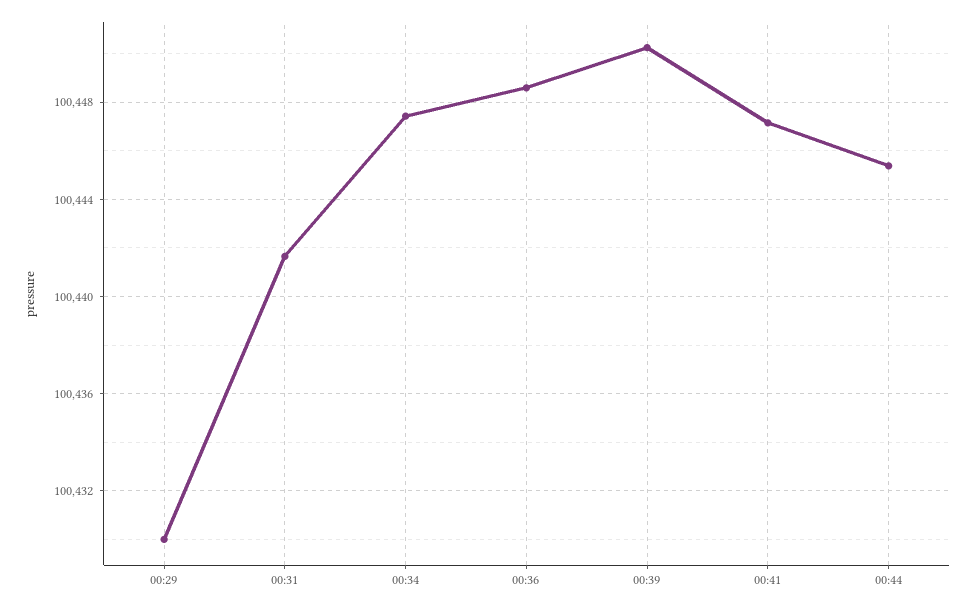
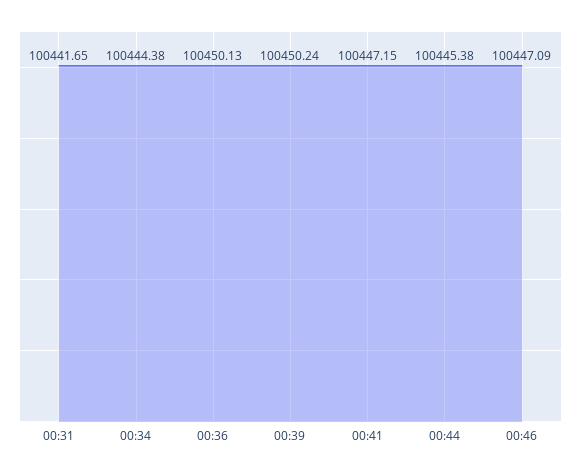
00:29: 100430 -> none
00:34: 100447.5 -> 100444.38
00:36: 100448.5 -> 100450.13
00:46: none -> 100447.09

